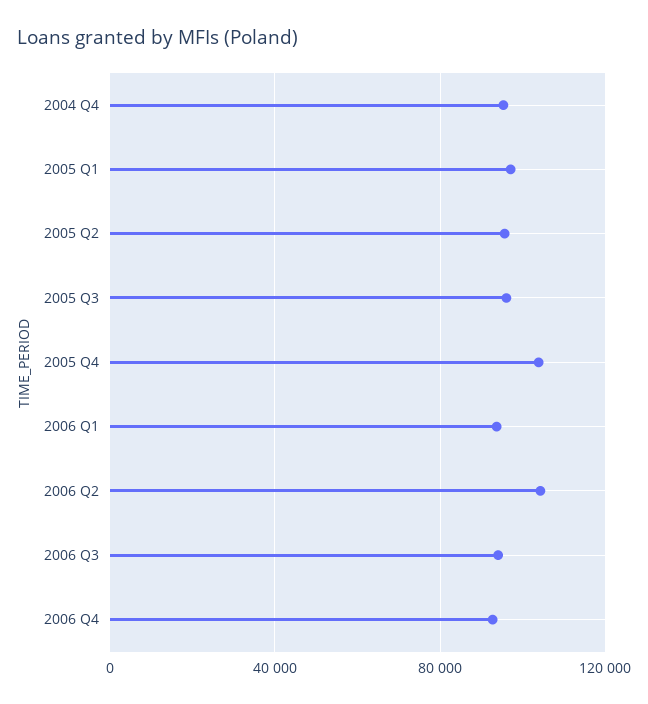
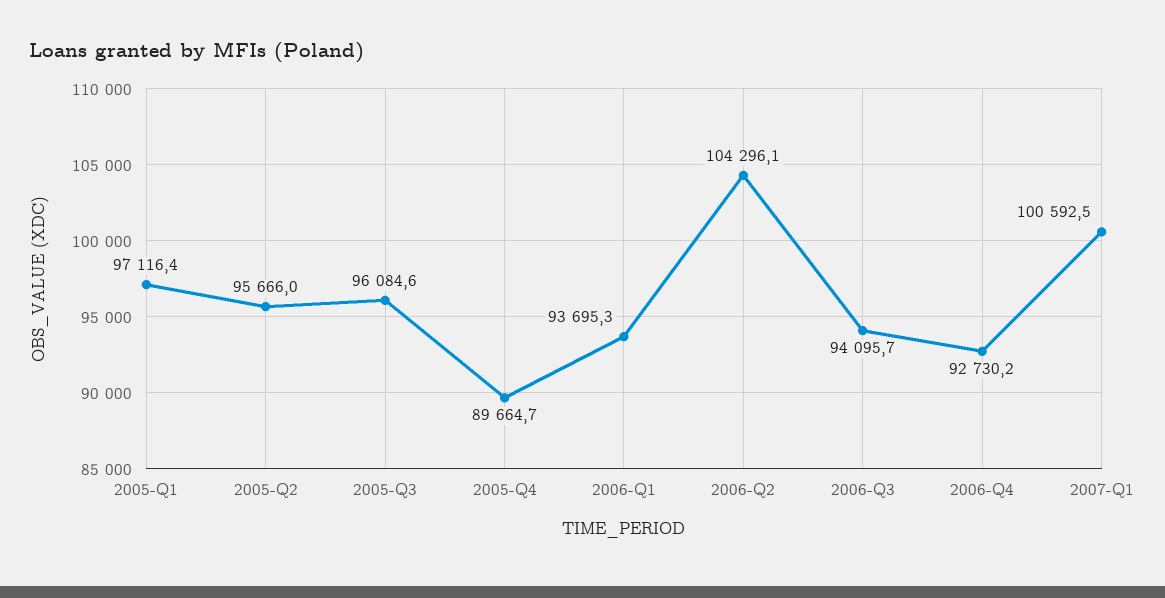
2004 Q4: 95000 -> none
2005 Q4: 105000 -> 89664.7
2007-Q1: none -> 100592.5

